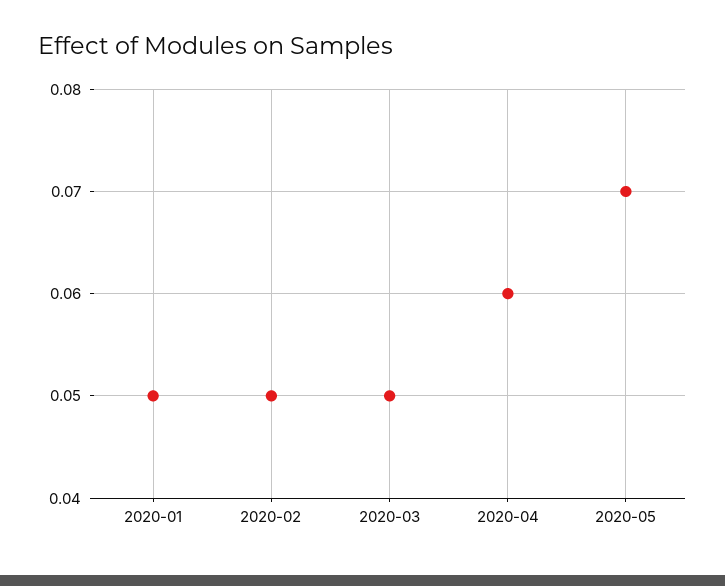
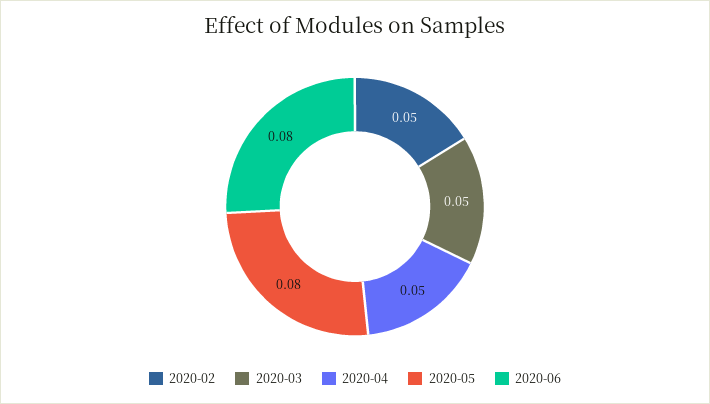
2020-01: 0.05 -> none
2020-04: 0.06 -> 0.05
2020-05: 0.07 -> 0.08
2020-06: none -> 0.08

